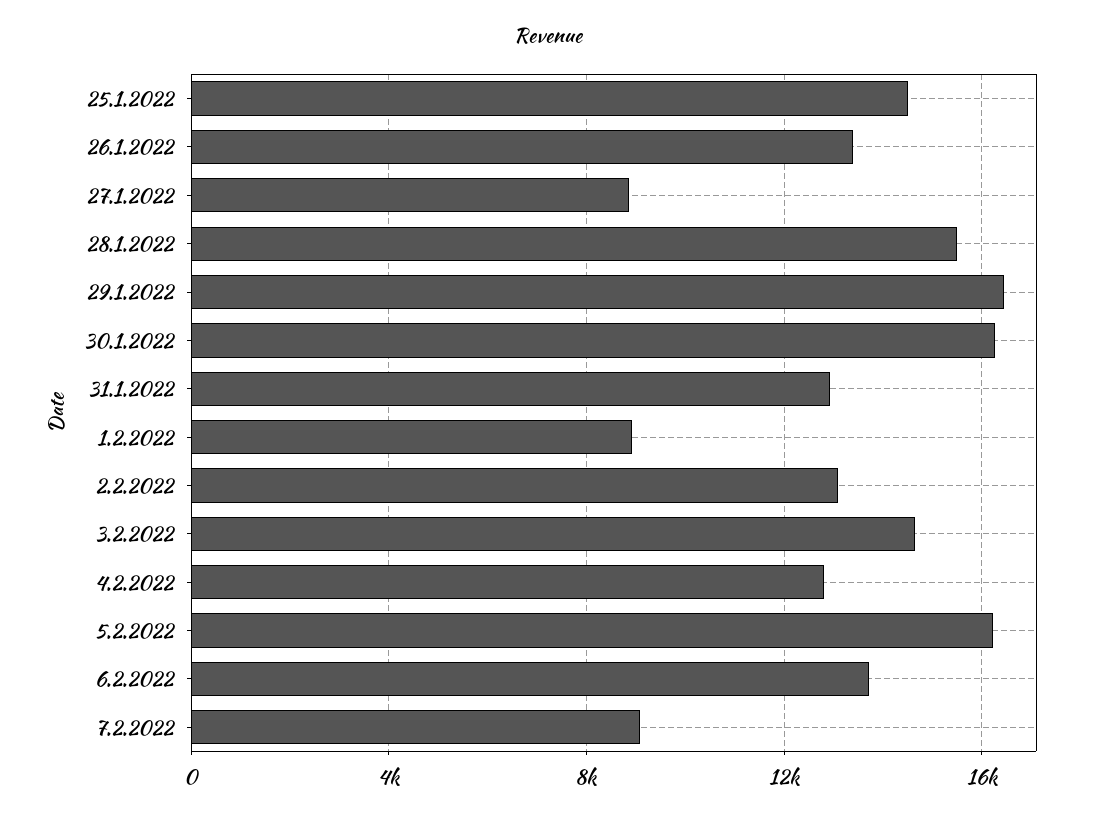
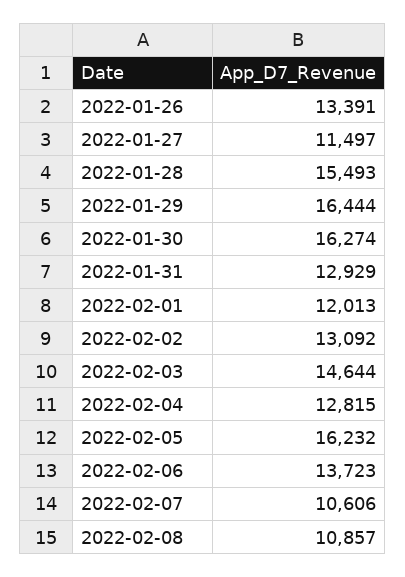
25.1.2022: 14500 -> none
27.1.2022: 9000 -> 11497
1.2.2022: 9000 -> 12013
7.2.2022: 9000 -> 10606
2022-02-08: none -> 10857

